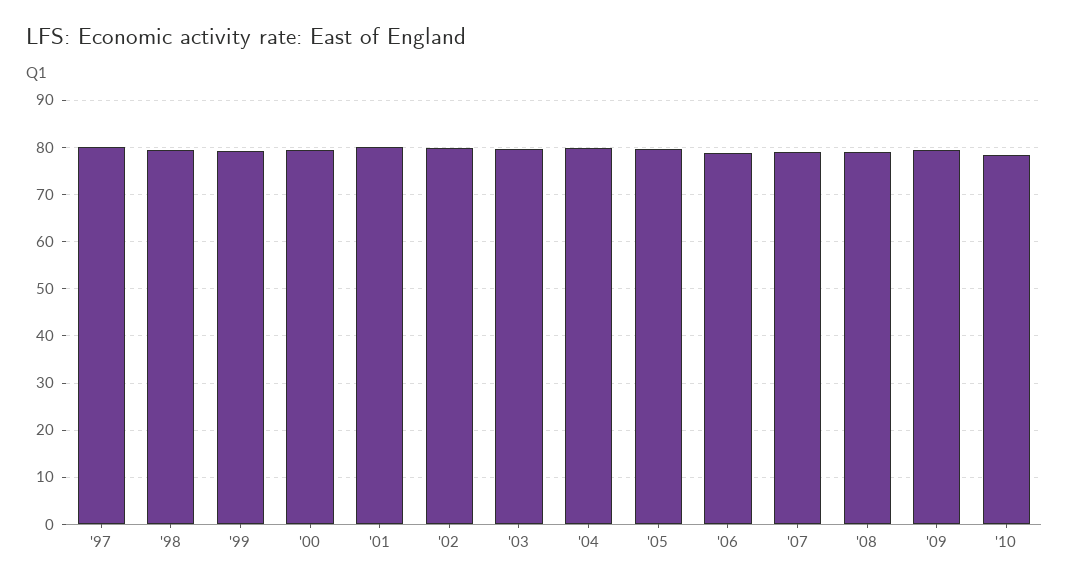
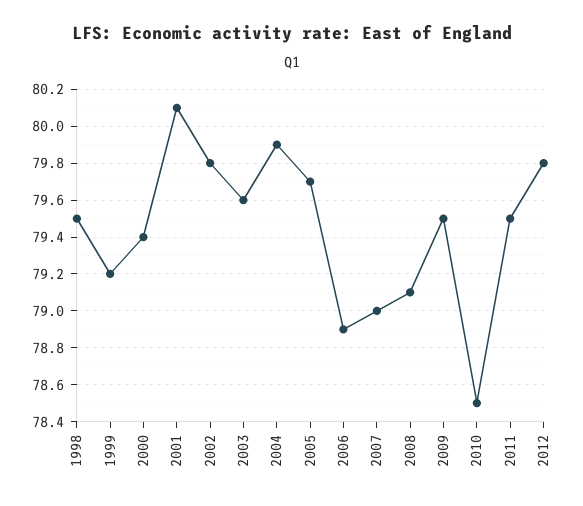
'97: 80 -> none
2011: none -> 79.5
2012: none -> 79.8

